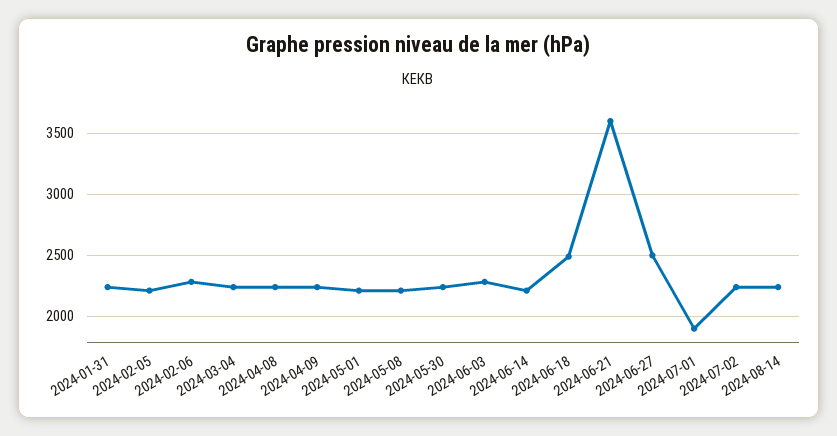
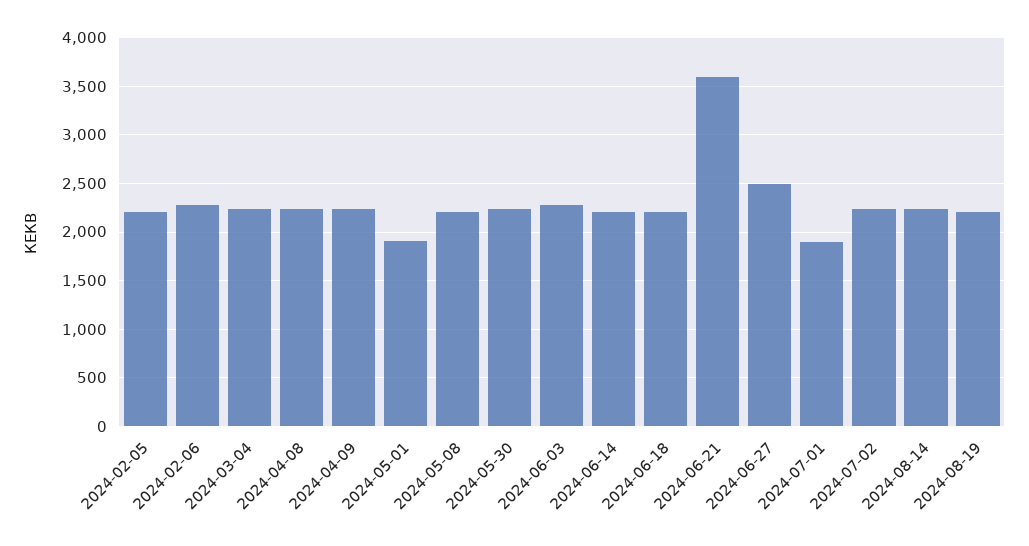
2024-01-31: 2250 -> none
2024-05-01: 2200 -> 1900
2024-06-18: 2500 -> 2200
2024-08-19: none -> 2200

